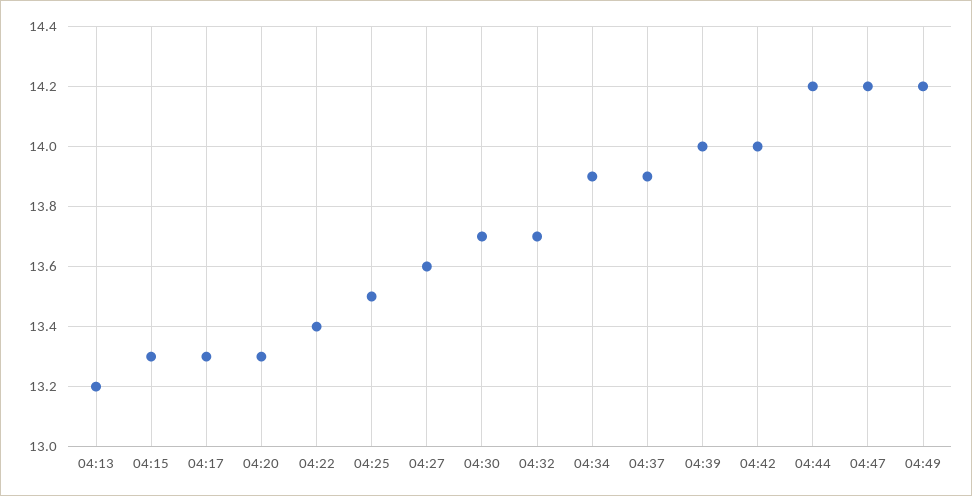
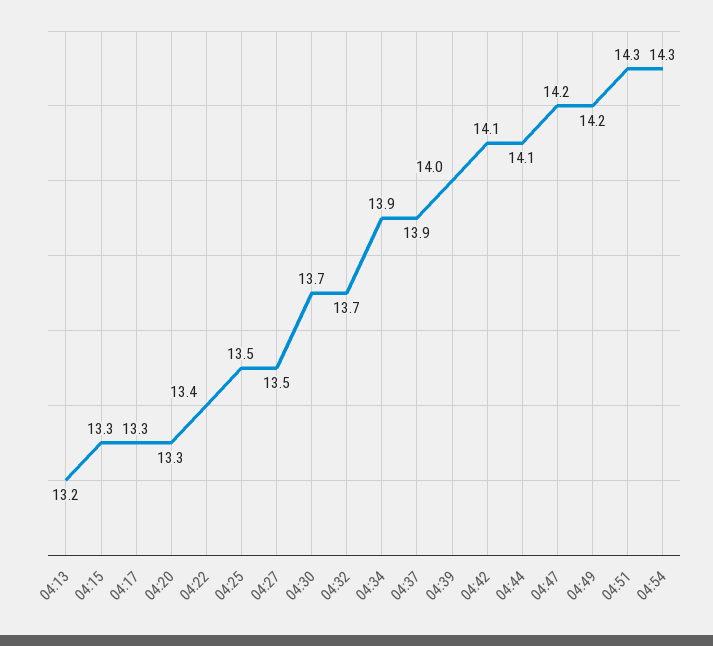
04:27: 13.6 -> 13.5
04:42: 14 -> 14.1
04:44: 14.2 -> 14.1
04:51: none -> 14.3
04:54: none -> 14.3

